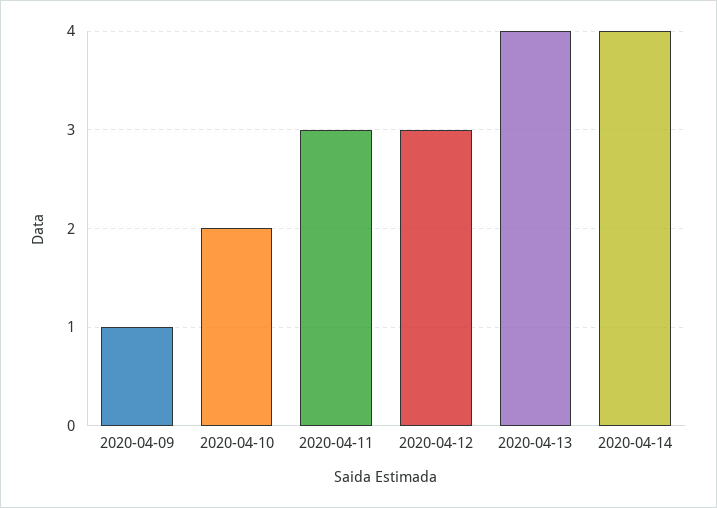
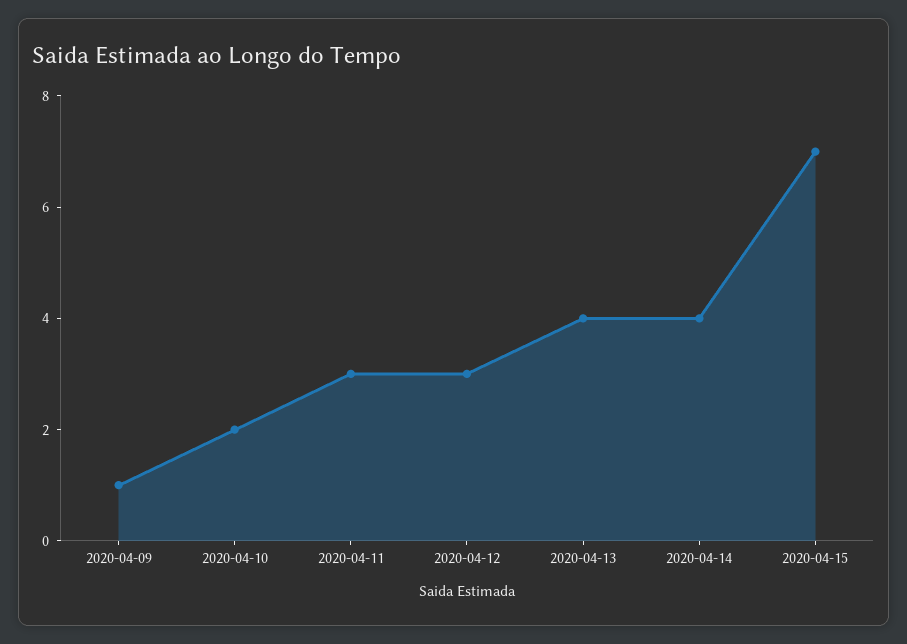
2020-04-15: none -> 7

